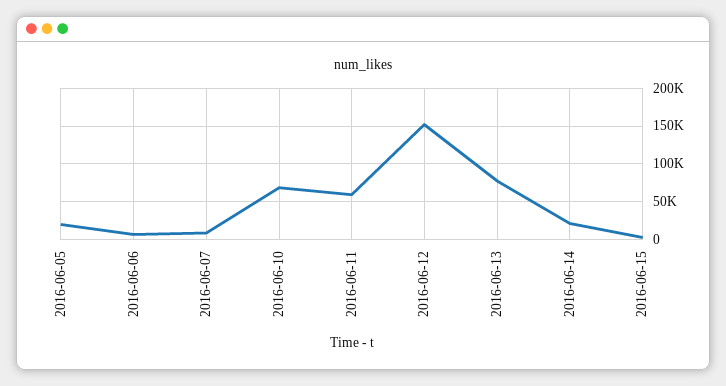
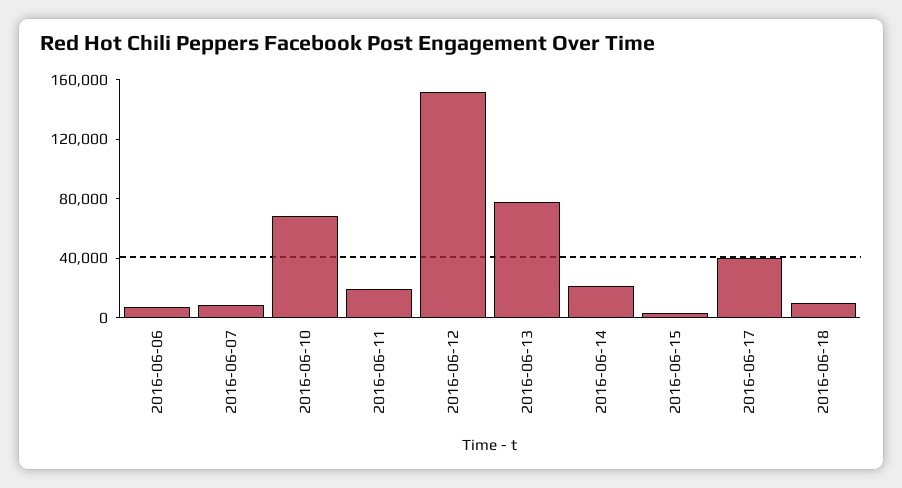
2016-06-05: 20000 -> none
2016-06-11: 60000 -> 20000
2016-06-17: none -> 40000
2016-06-18: none -> 10000

